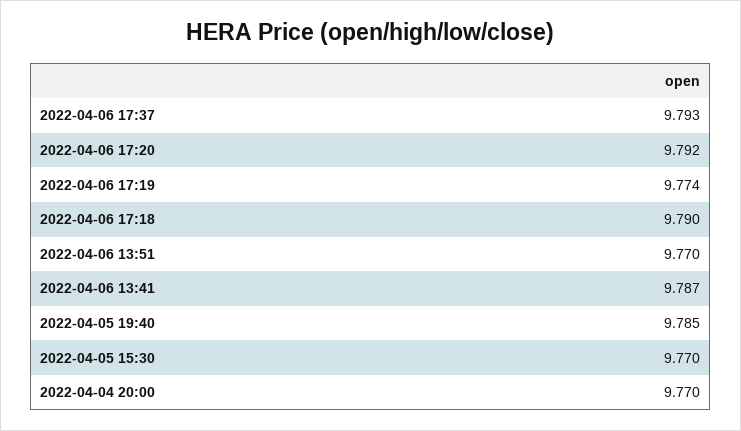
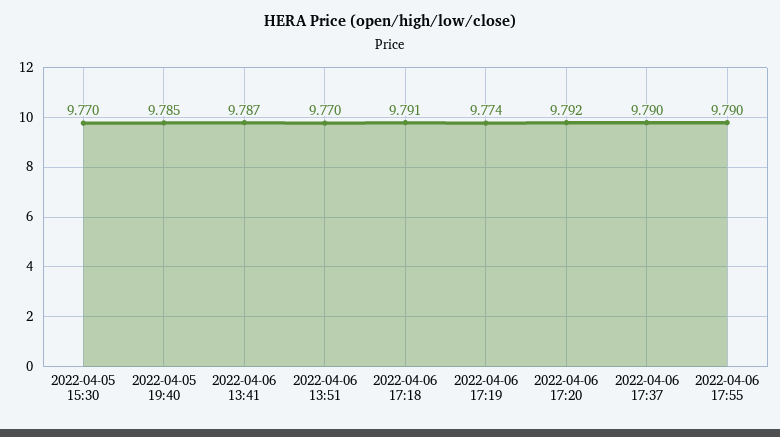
2022-04-06 17:37: 9.793 -> 9.79
2022-04-06 17:18: 9.79 -> 9.791
2022-04-04 20:00: 9.77 -> none
2022-04-06 17:55: none -> 9.79

